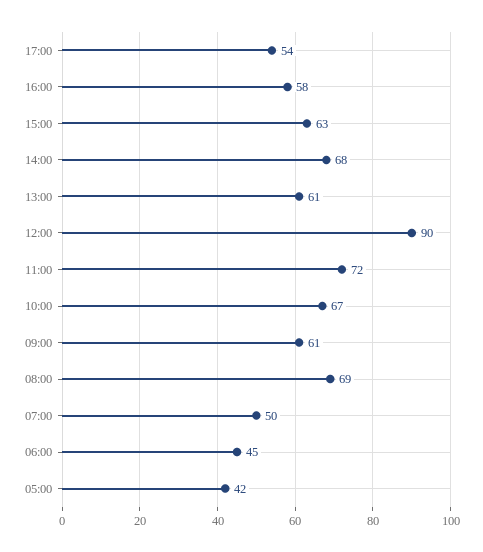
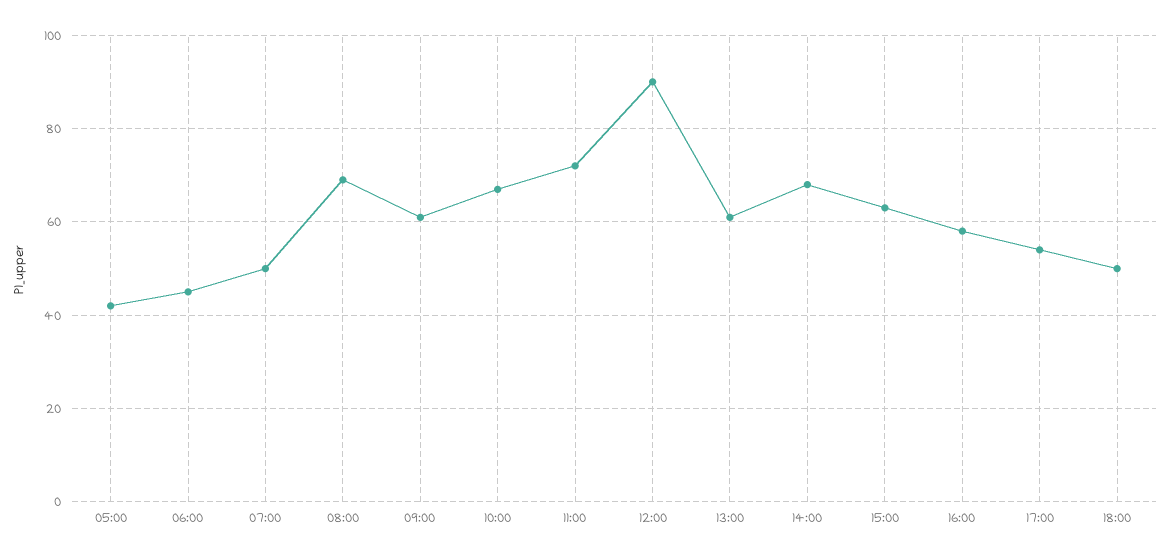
18:00: none -> 50

